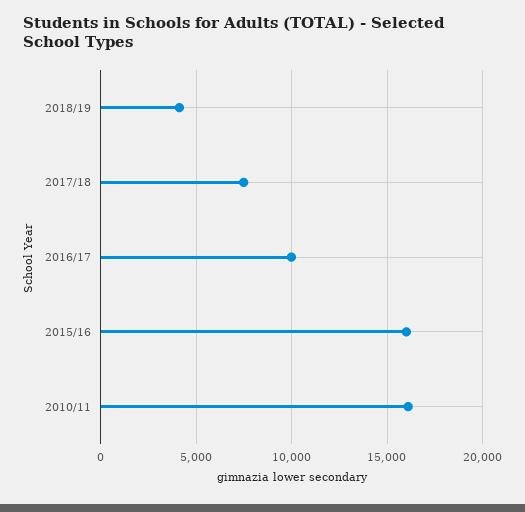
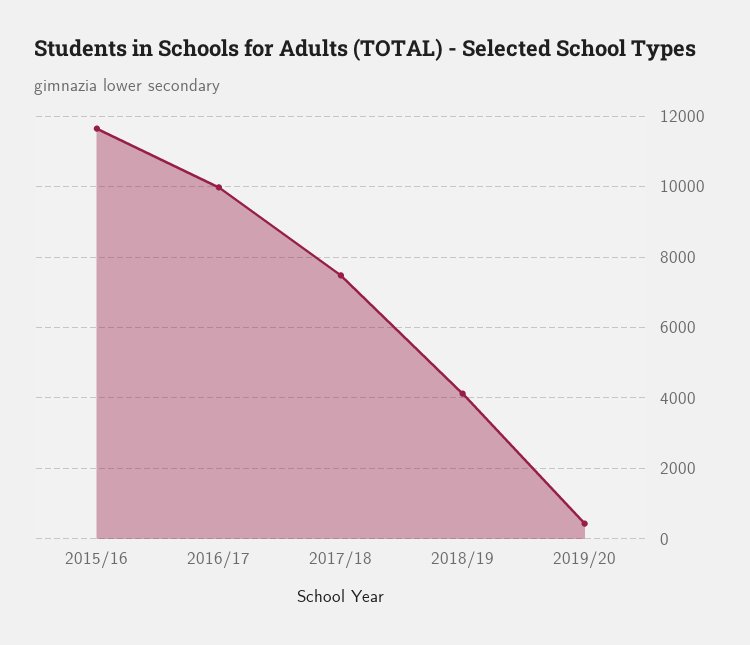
2015/16: 16000 -> 11600
2010/11: 16000 -> none
2019/20: none -> 400

